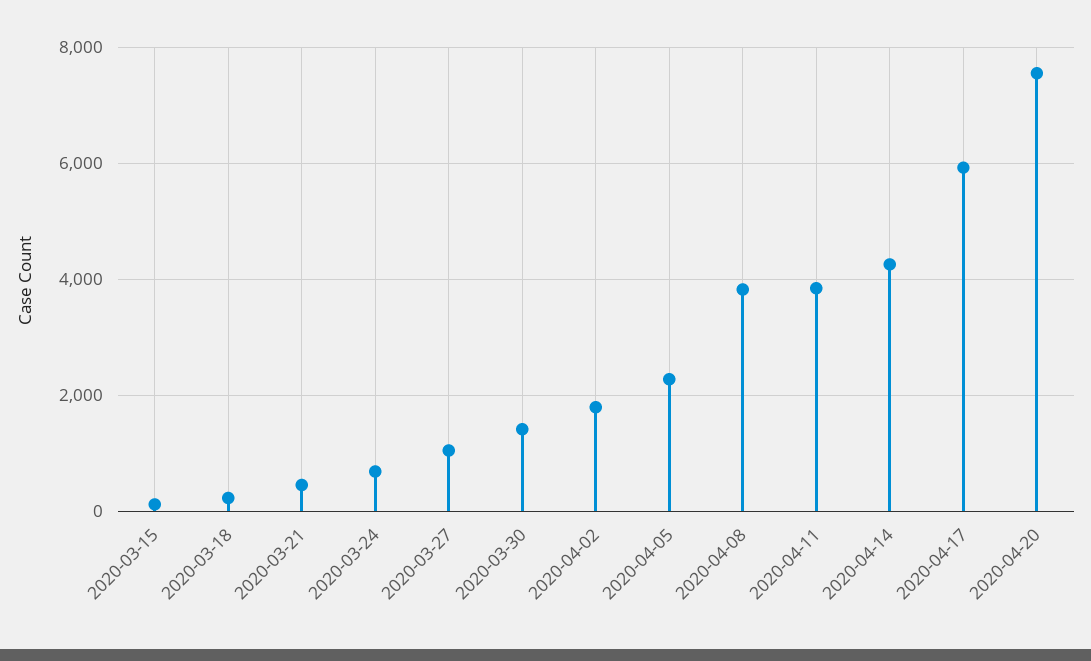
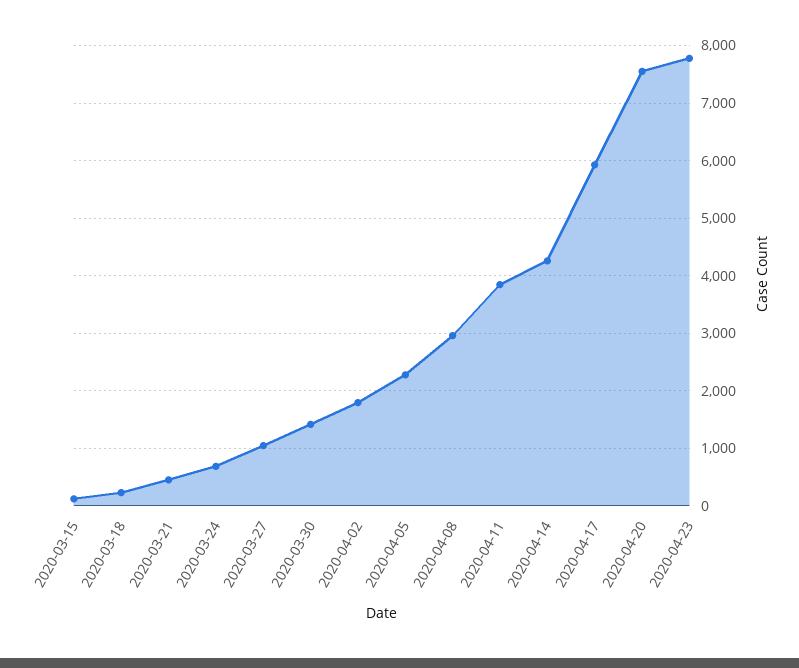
2020-04-08: 3800 -> 3000
2020-04-23: none -> 7800

